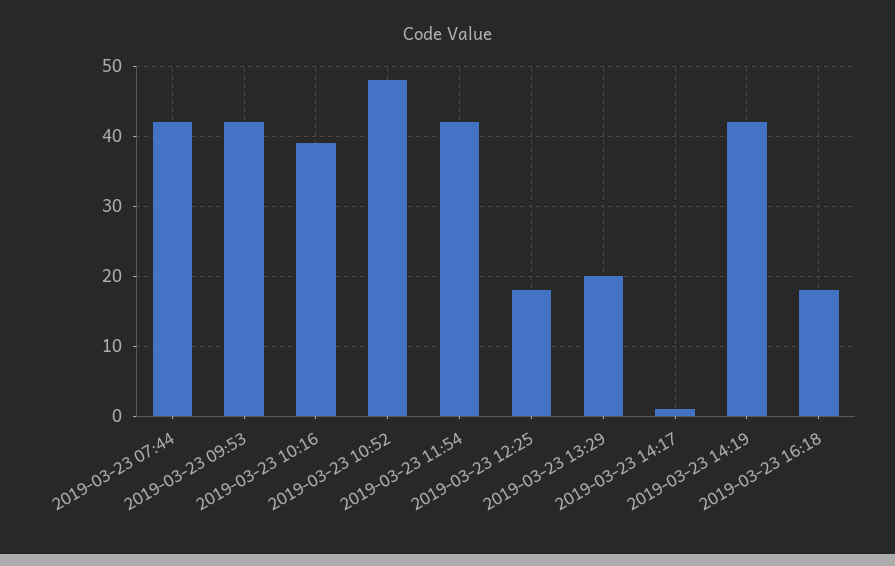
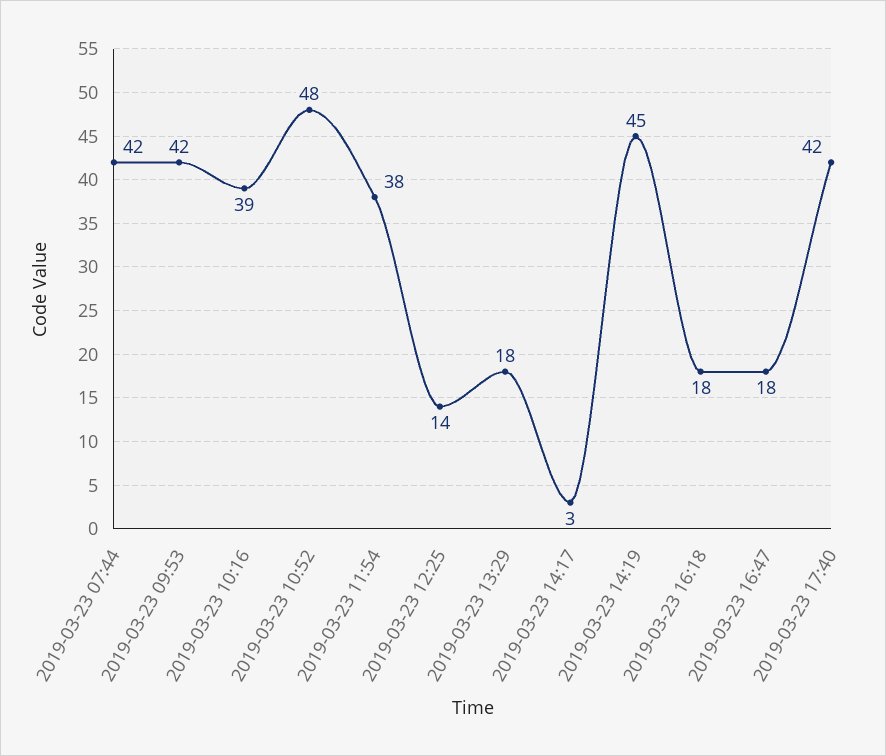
2019-03-23 11:54: 42 -> 38
2019-03-23 12:25: 18 -> 14
2019-03-23 13:29: 20 -> 18
2019-03-23 14:17: 1 -> 3
2019-03-23 14:19: 42 -> 45
2019-03-23 16:47: none -> 18
2019-03-23 17:40: none -> 42

